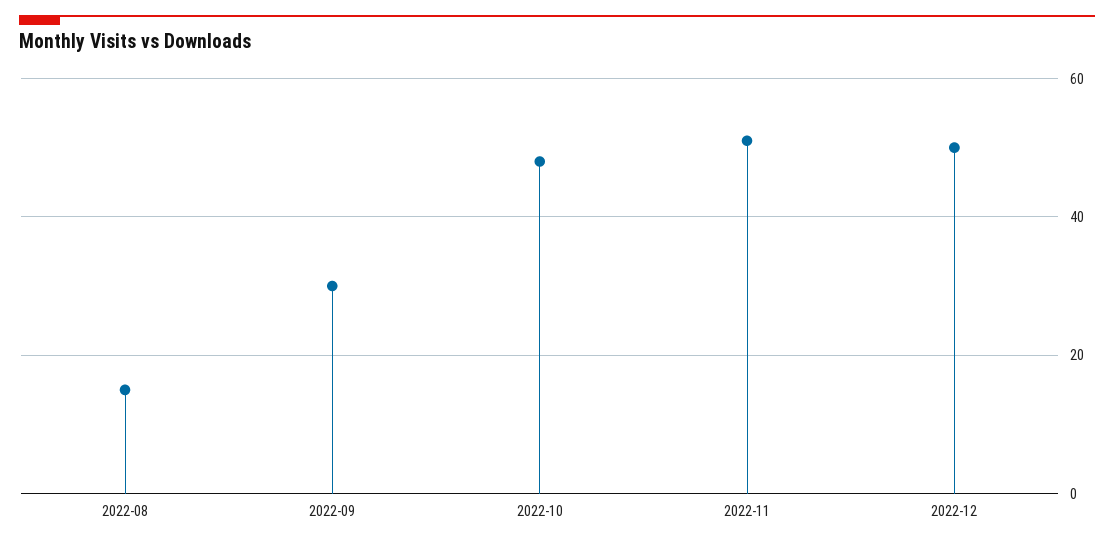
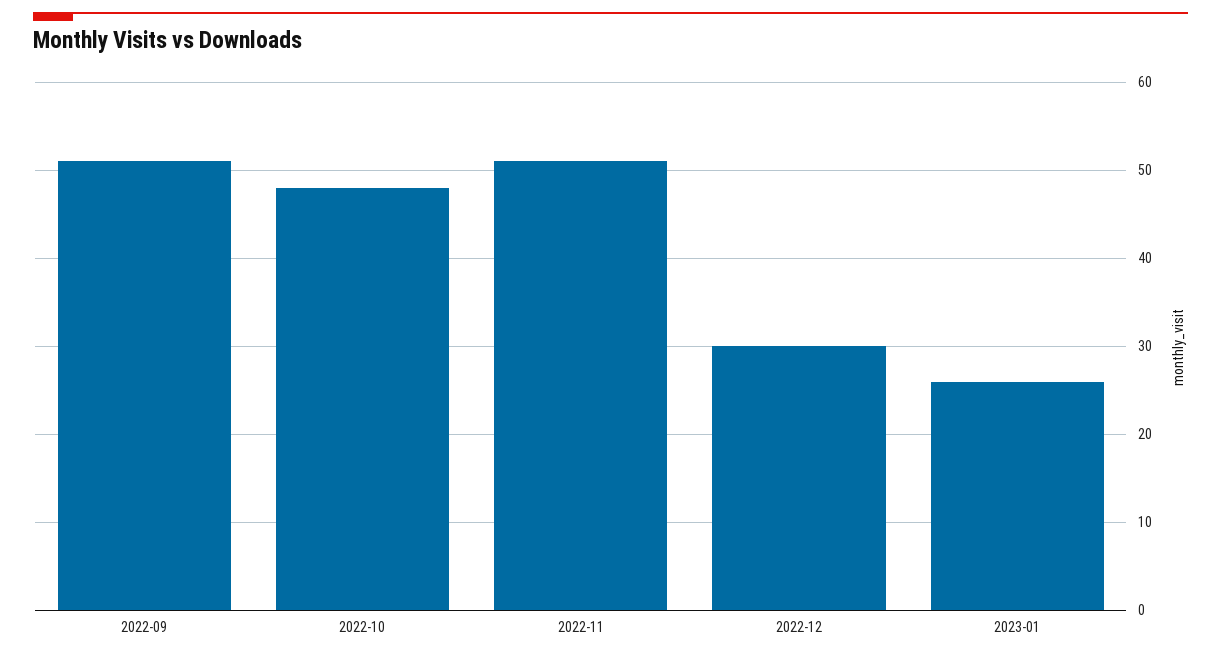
2022-08: 15 -> none
2022-09: 30 -> 51
2022-12: 50 -> 30
2023-01: none -> 26

